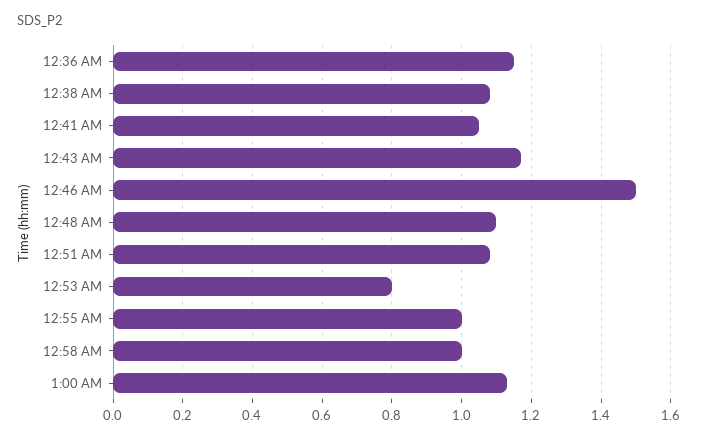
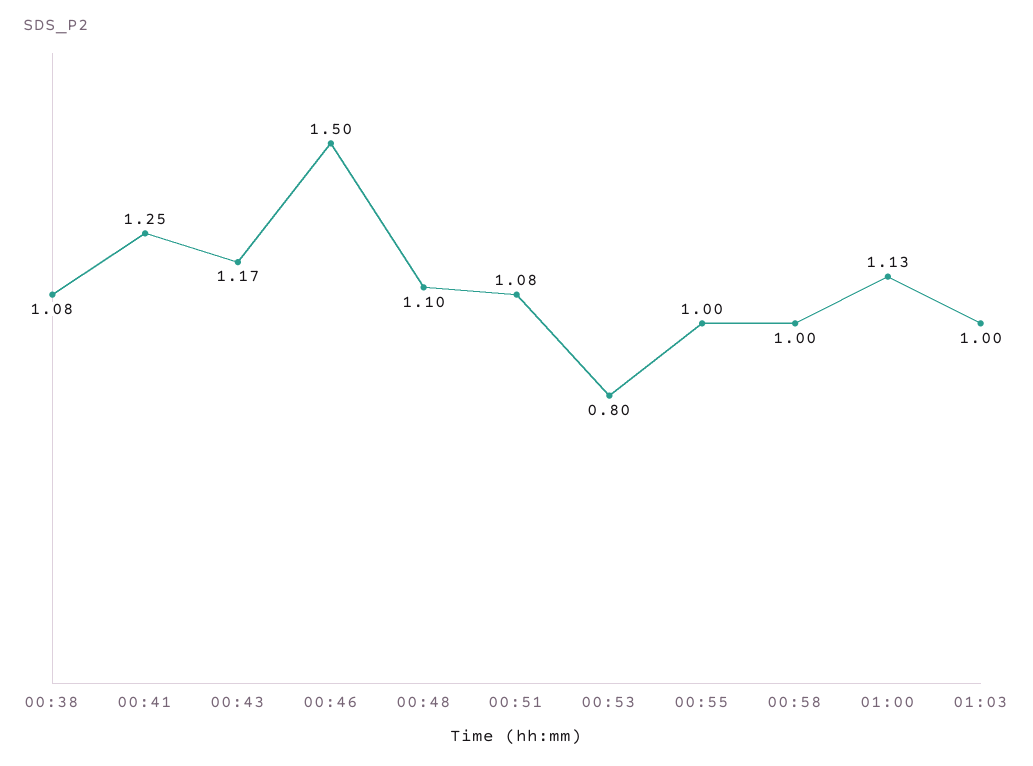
12:36 AM: 1.15 -> none
12:41 AM: 1.05 -> 1.25
01:03: none -> 1

